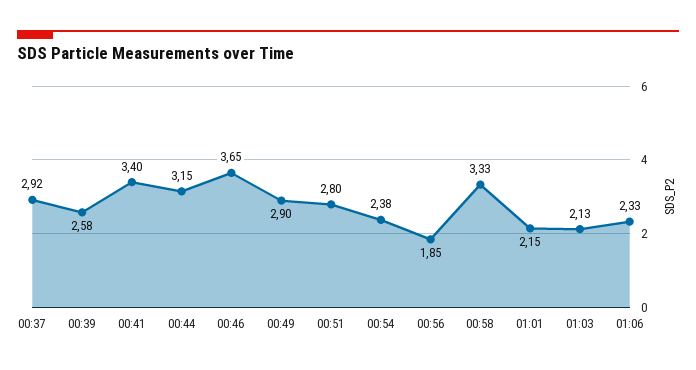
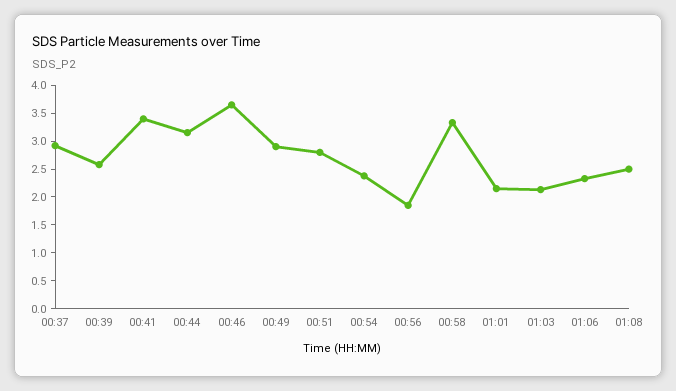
01:08: none -> 2.5

